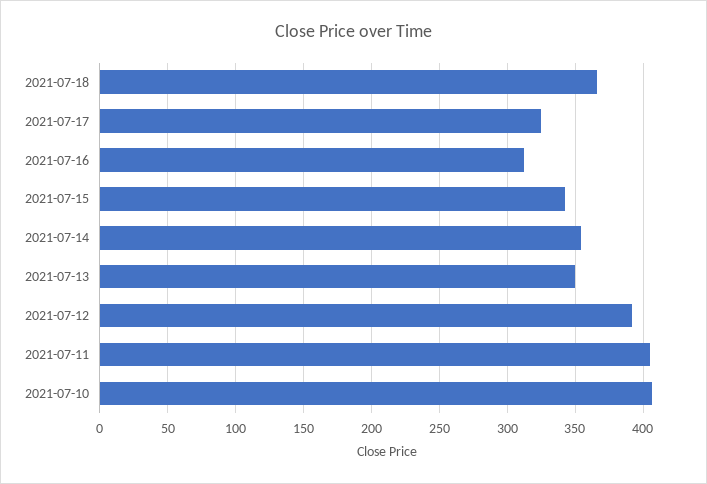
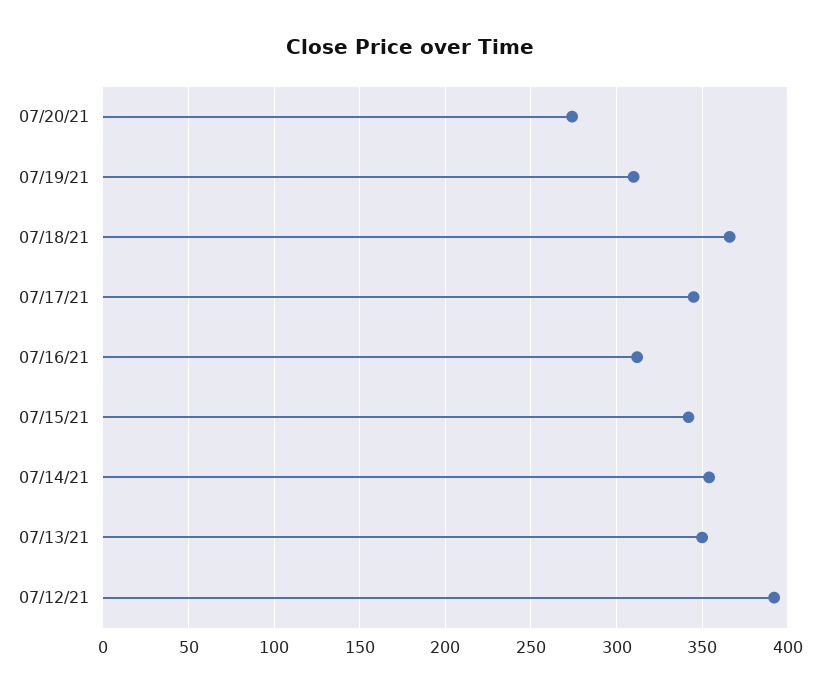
2021-07-17: 325 -> 345
2021-07-11: 405 -> none
2021-07-10: 405 -> none
07/20/21: none -> 275
07/19/21: none -> 310

